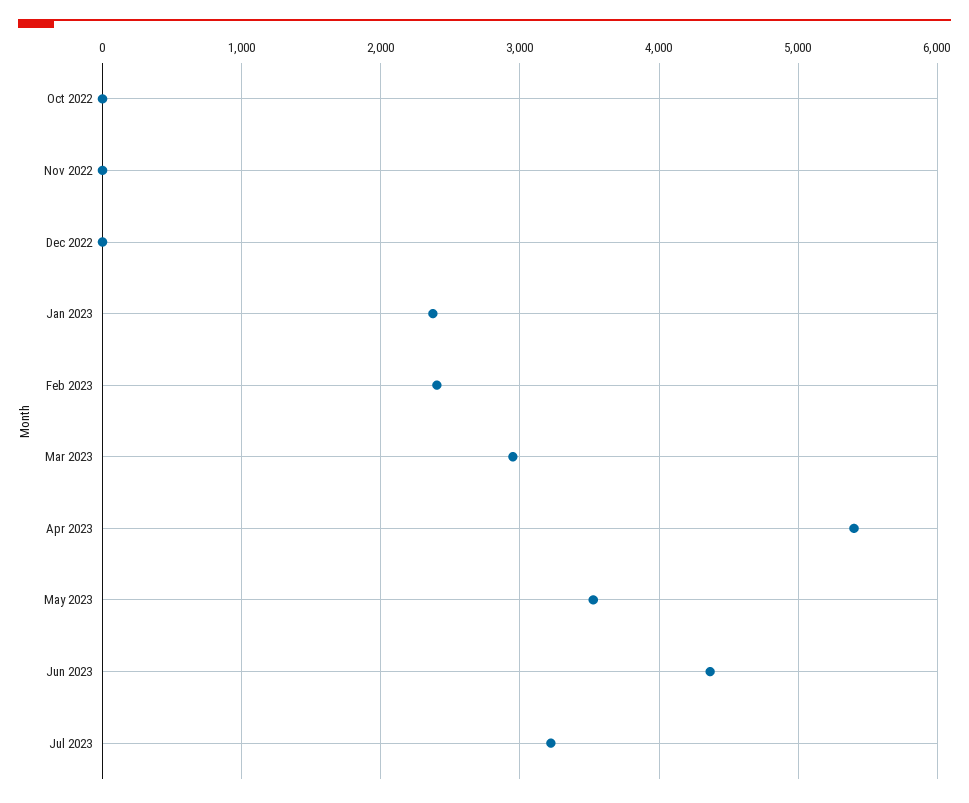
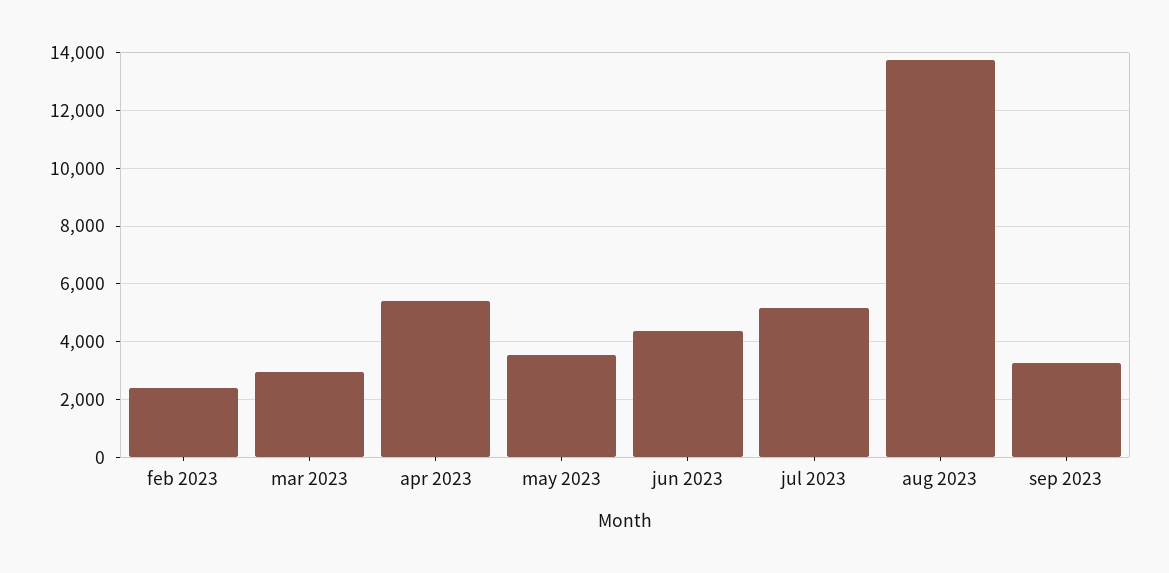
Oct 2022: 0 -> none
Nov 2022: 0 -> none
Dec 2022: 0 -> none
Jan 2023: 2400 -> none
Jul 2023: 3200 -> 5250
aug 2023: none -> 13750
sep 2023: none -> 3250

